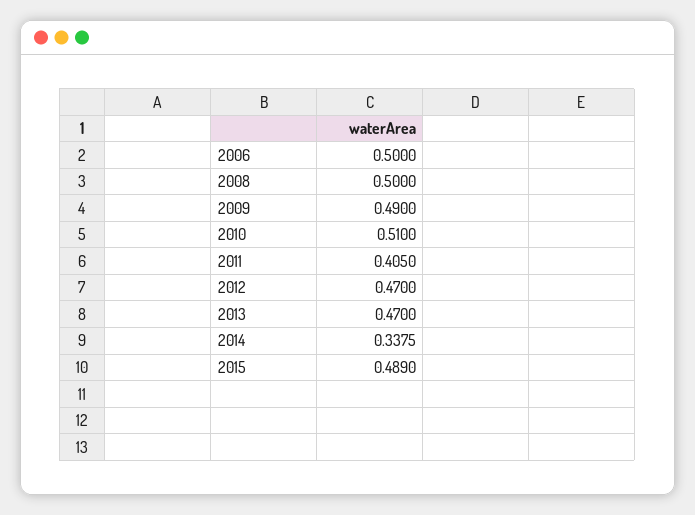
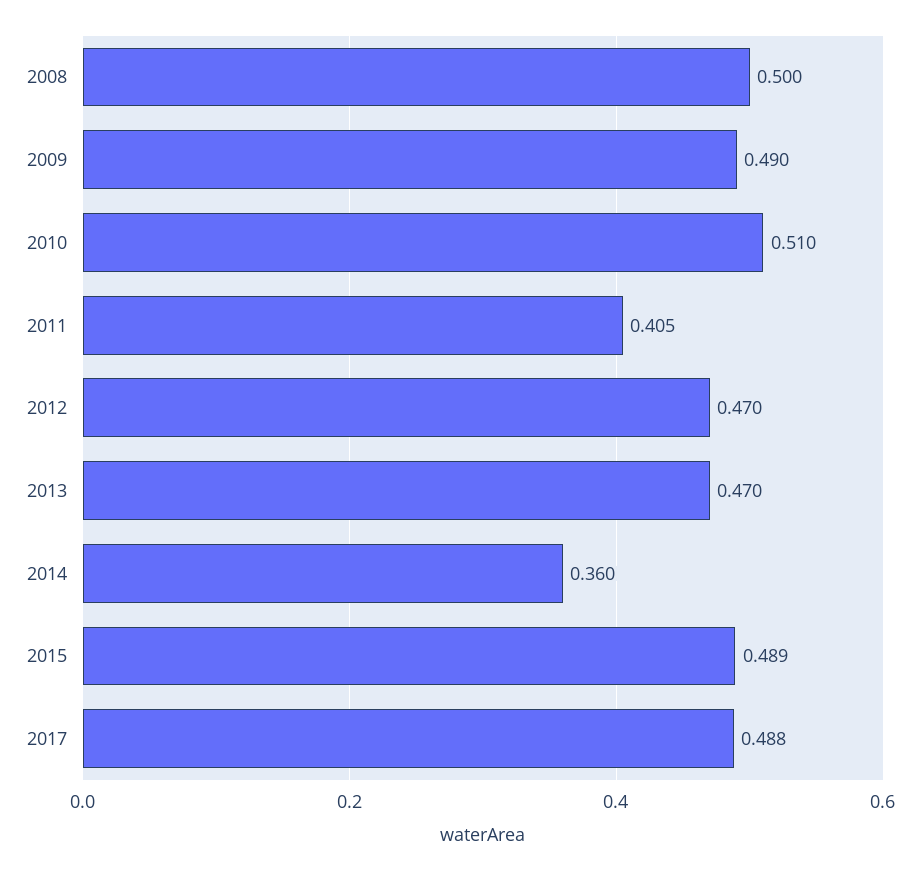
2006: 0.5 -> none
2014: 0.3375 -> 0.36
2017: none -> 0.488

